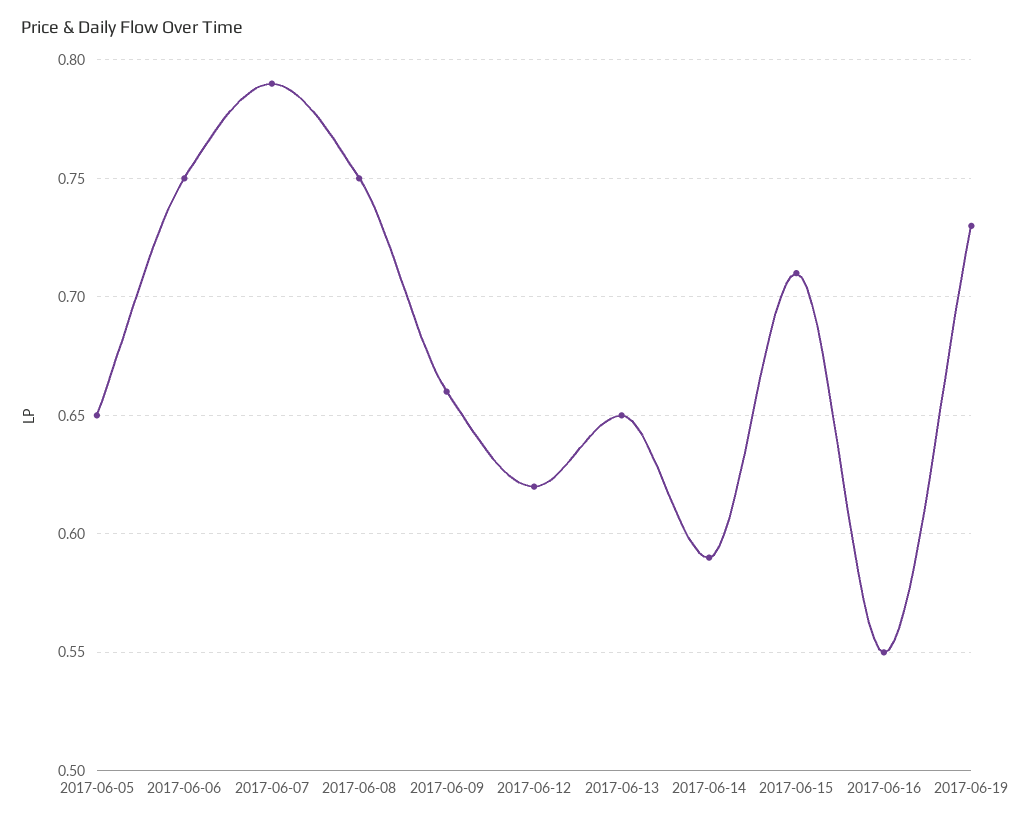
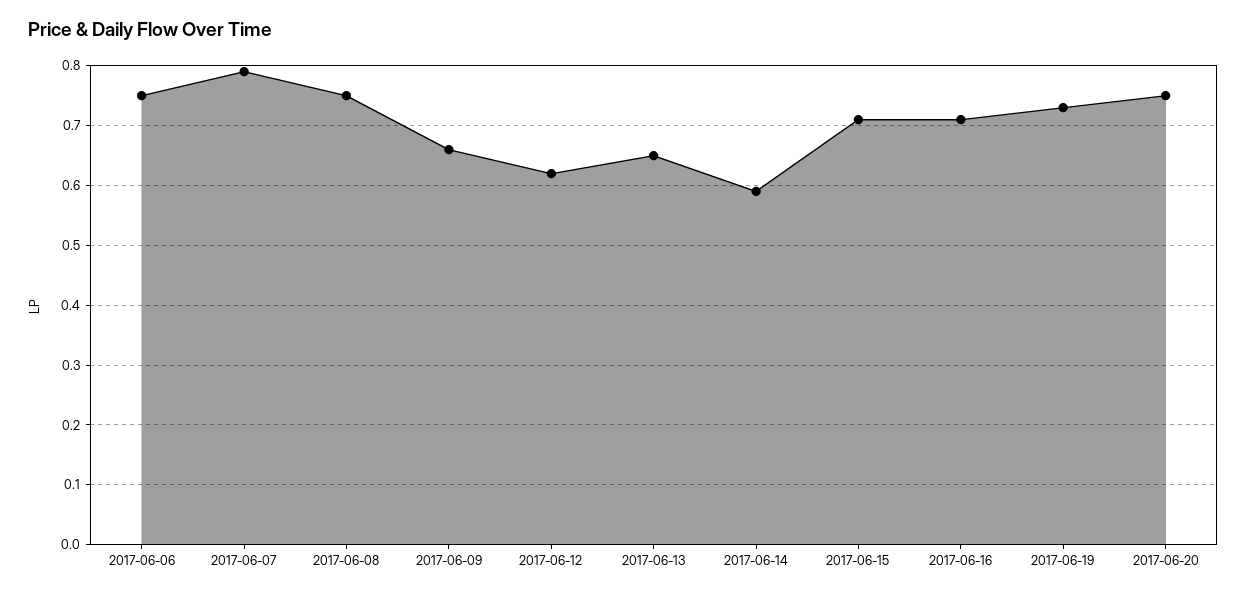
2017-06-05: 0.65 -> none
2017-06-16: 0.55 -> 0.7
2017-06-20: none -> 0.75

